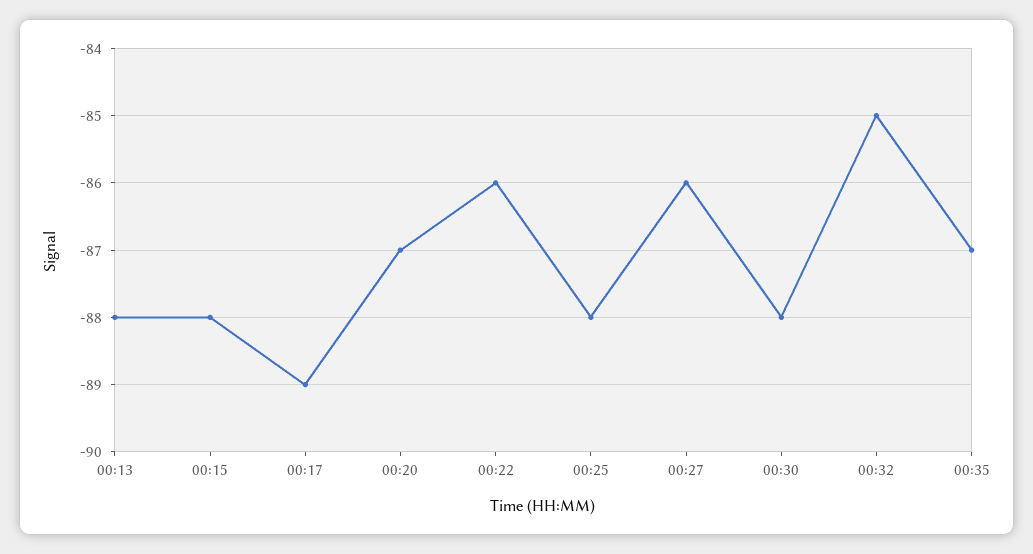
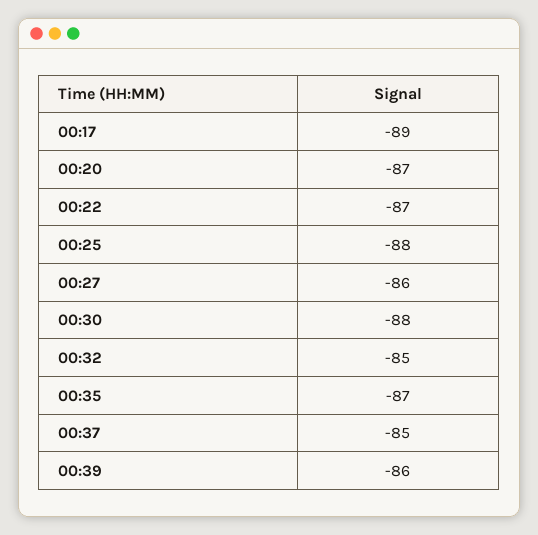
00:13: -88 -> none
00:15: -88 -> none
00:22: -86 -> -87
00:37: none -> -85
00:39: none -> -86

